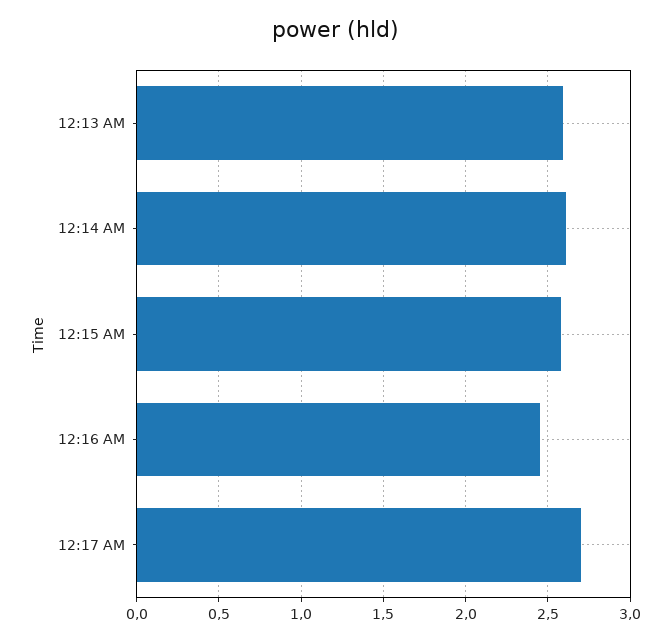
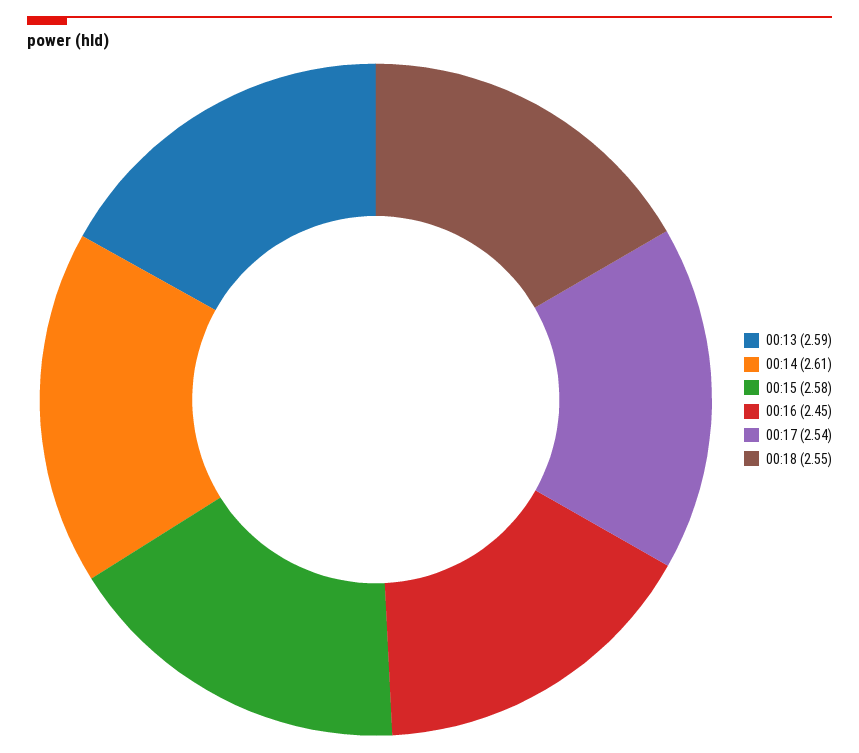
12:17 AM: 2.7 -> 2.54
00:18: none -> 2.55

